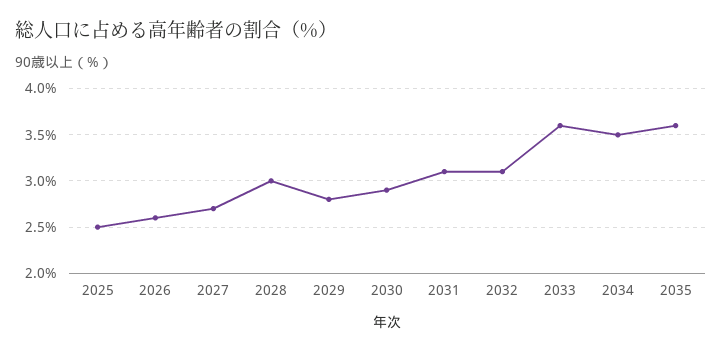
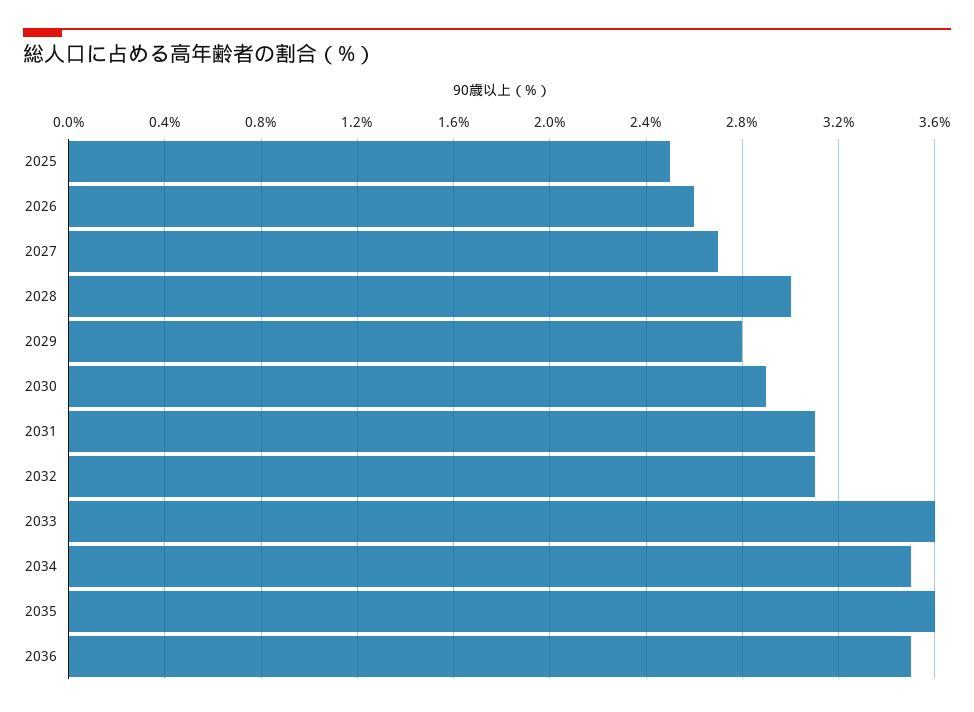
2036: none -> 3.5

